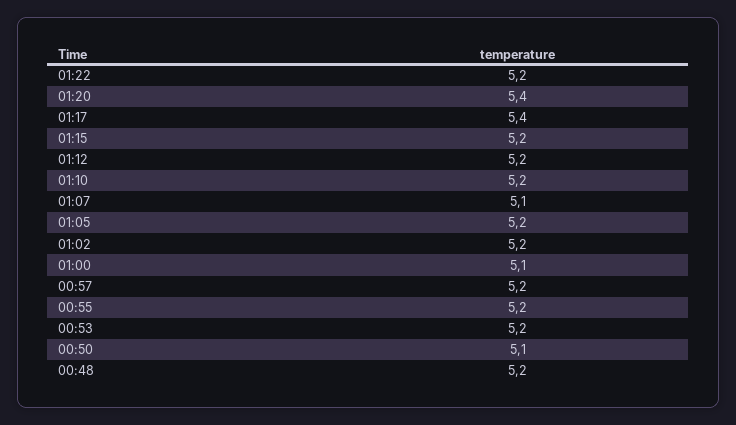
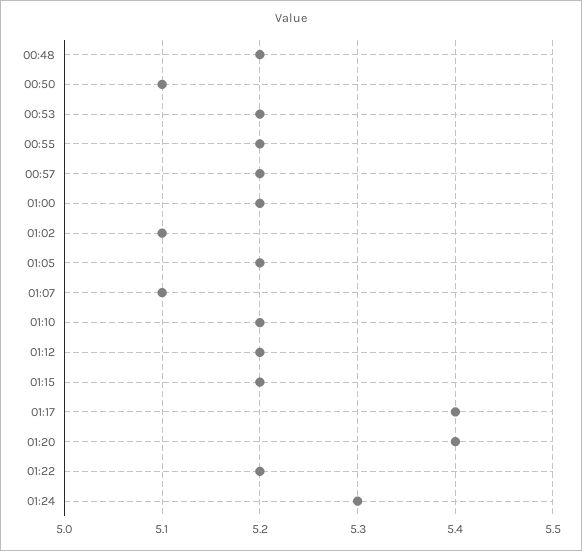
01:02: 5.2 -> 5.1
01:00: 5.1 -> 5.2
01:24: none -> 5.3

